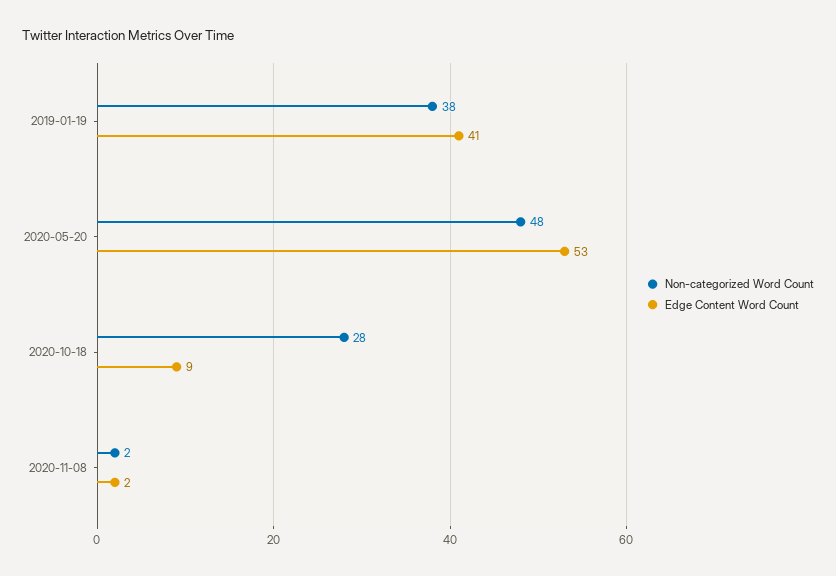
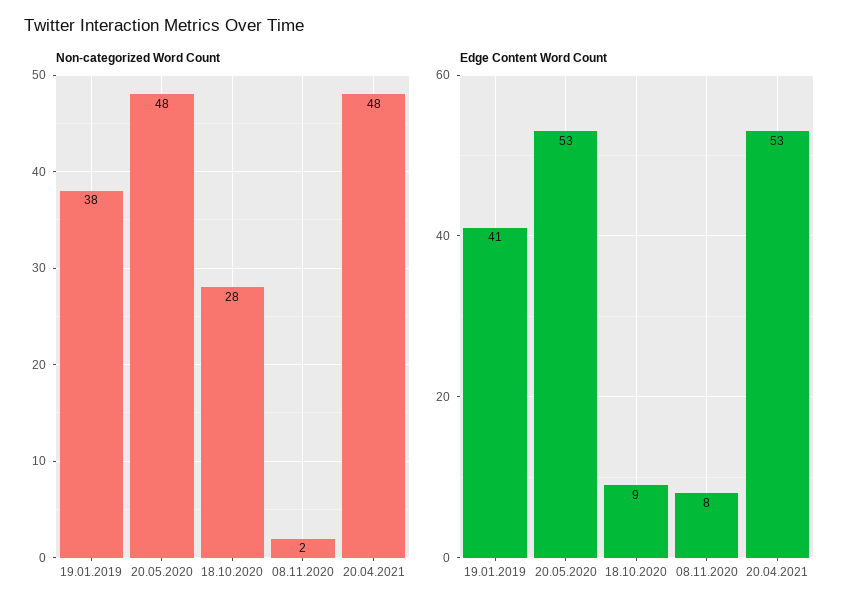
Edge Content Word Count, 2020-11-08: 2 -> 8
Non-categorized Word Count, 20.04.2021: none -> 48
Edge Content Word Count, 20.04.2021: none -> 53

